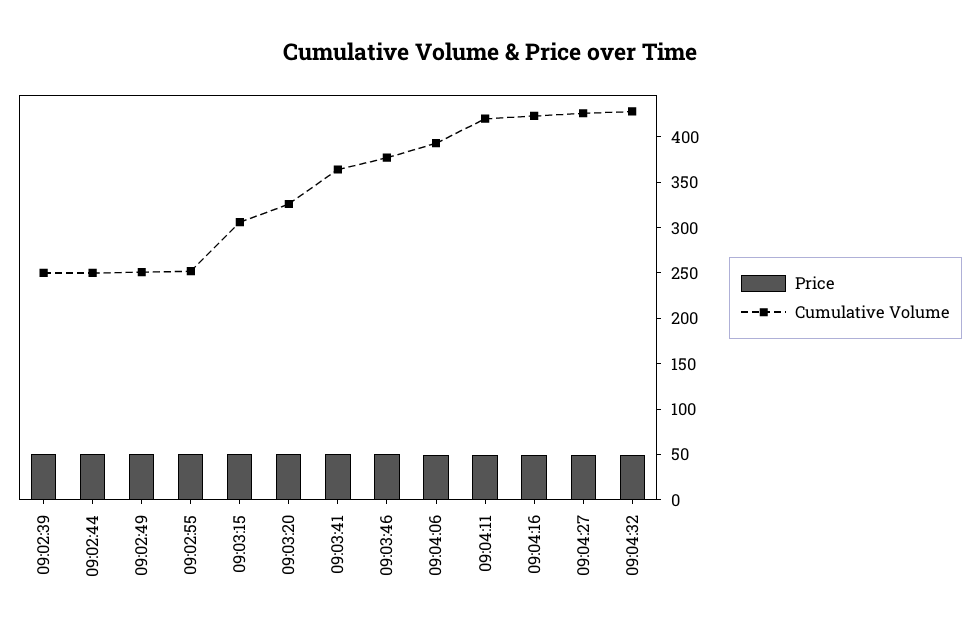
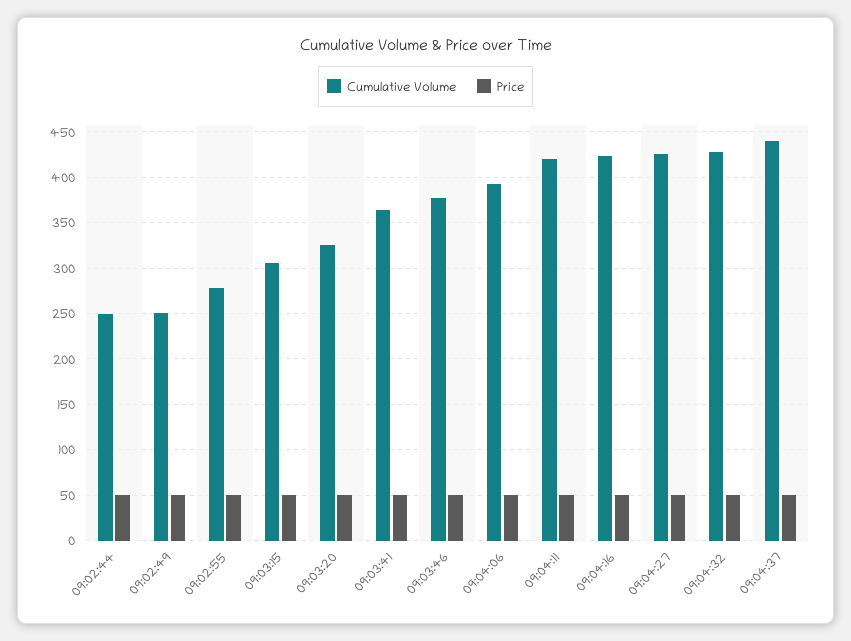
Price, 09:02:39: 50 -> none
Cumulative Volume, 09:02:39: 250 -> none
Cumulative Volume, 09:02:55: 250 -> 280
Cumulative Volume, 09:04:37: none -> 440
Price, 09:04:37: none -> 50

